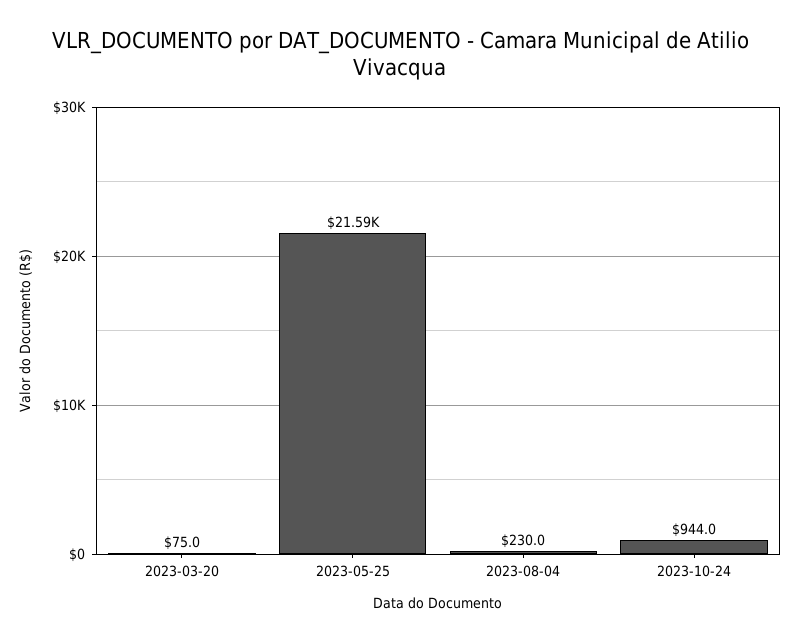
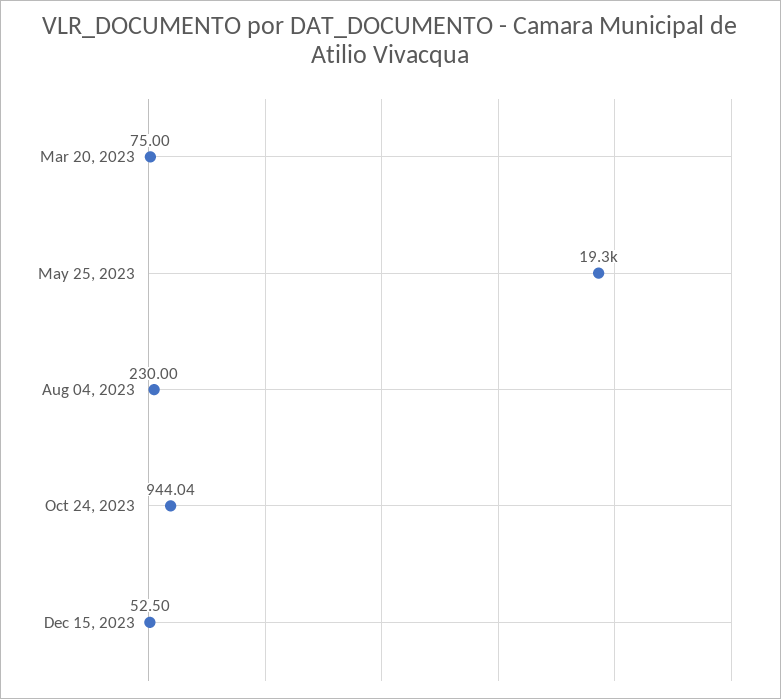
2023-05-25: 21590 -> 19300
Dec 15, 2023: none -> 52.5

